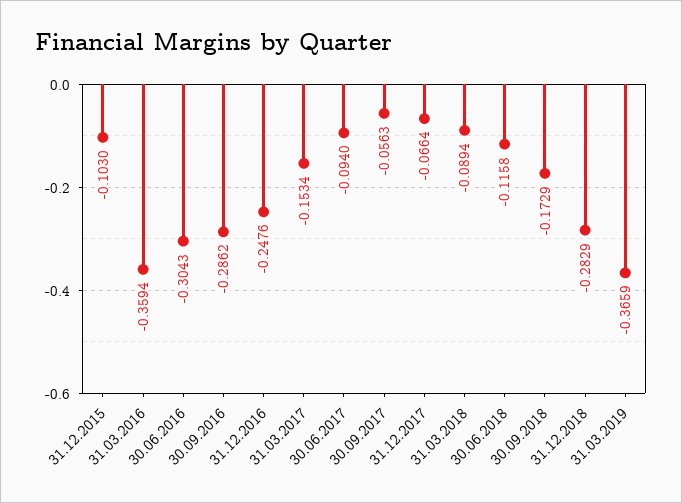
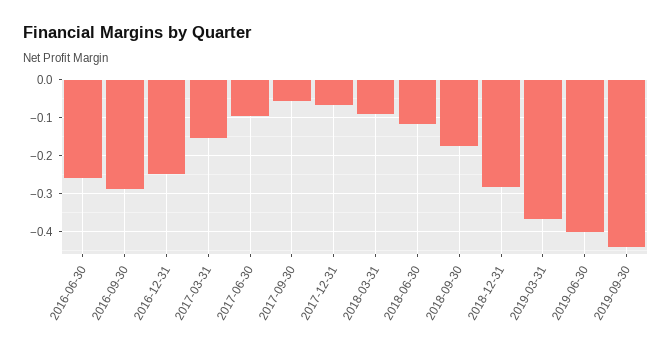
31.12.2015: -0.103 -> none
31.03.2016: -0.3594 -> none
30.06.2016: -0.3043 -> -0.26
2019-06-30: none -> -0.4
2019-09-30: none -> -0.44

